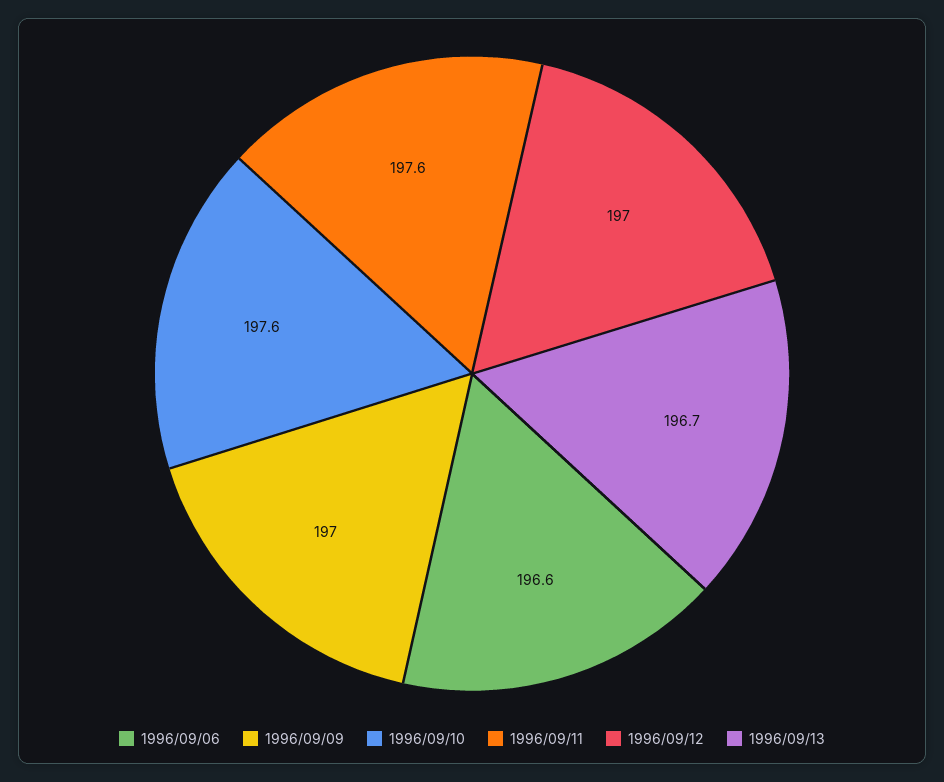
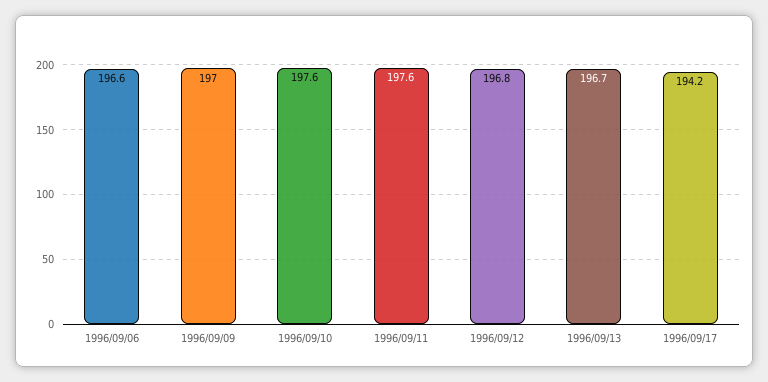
1996/09/12: 197 -> 196.8
1996/09/17: none -> 194.2

